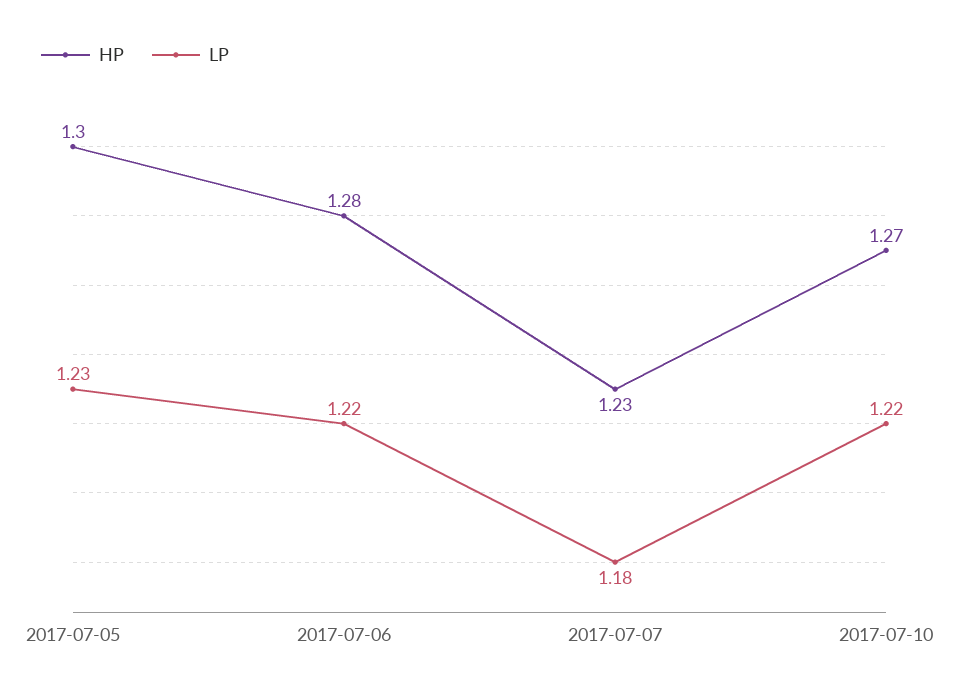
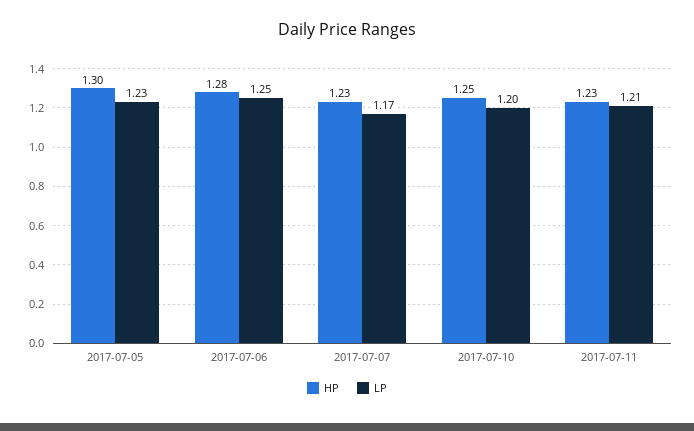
LP, 2017-07-06: 1.22 -> 1.25
LP, 2017-07-07: 1.18 -> 1.17
HP, 2017-07-10: 1.27 -> 1.25
LP, 2017-07-10: 1.22 -> 1.2
HP, 2017-07-11: none -> 1.23
LP, 2017-07-11: none -> 1.21

